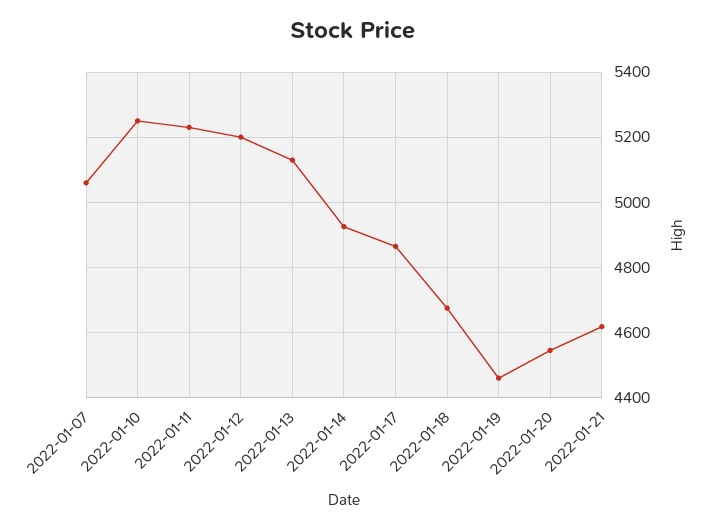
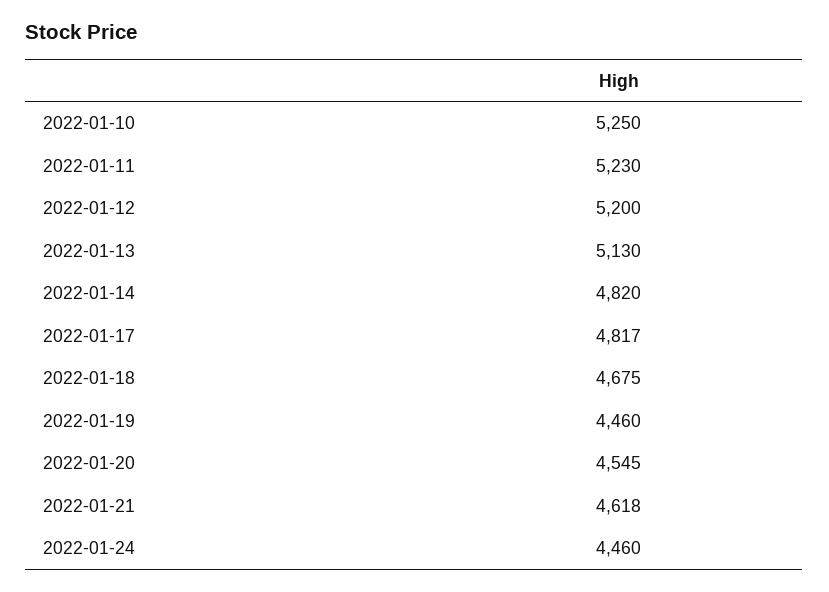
2022-01-07: 5060 -> none
2022-01-14: 4920 -> 4820
2022-01-17: 4860 -> 4817
2022-01-24: none -> 4460

